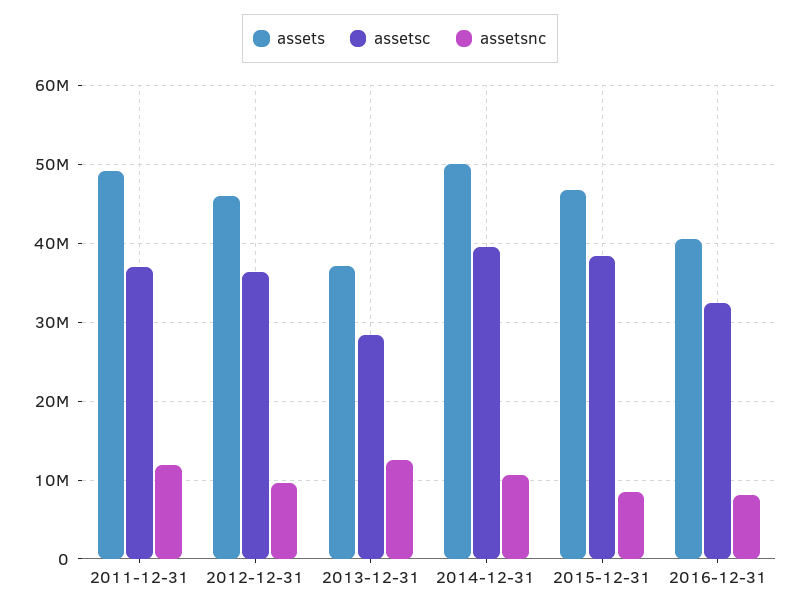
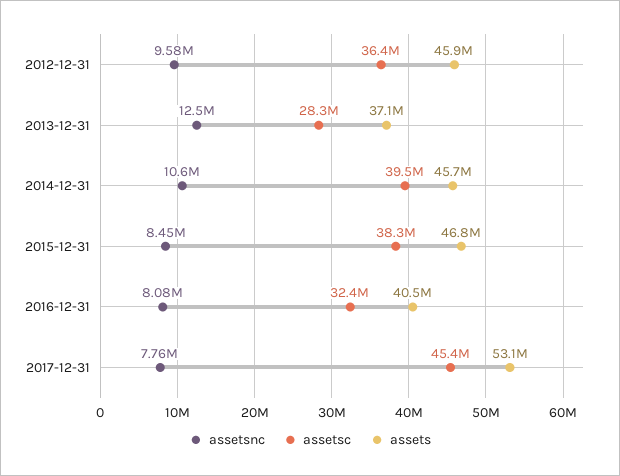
assets, 2011-12-31: 49000000 -> none
assetsc, 2011-12-31: 37000000 -> none
assetsnc, 2011-12-31: 12000000 -> none
assets, 2014-12-31: 50000000 -> 45700000
assetsnc, 2017-12-31: none -> 7760000
assetsc, 2017-12-31: none -> 45400000
assets, 2017-12-31: none -> 53100000

